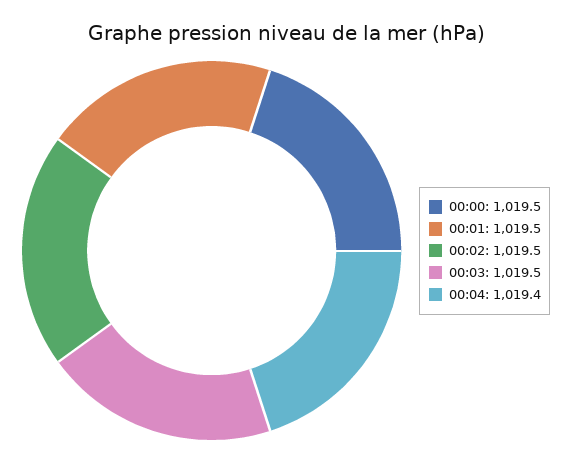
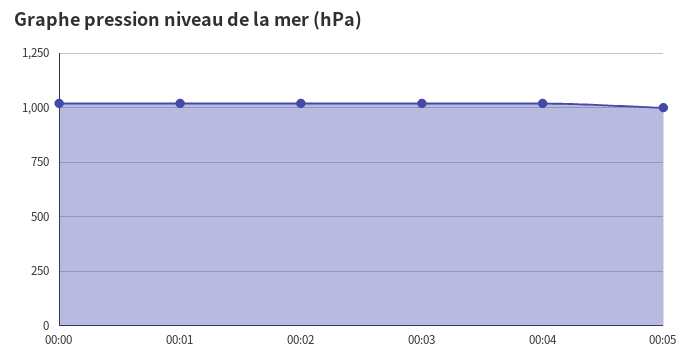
00:05: none -> 1000

